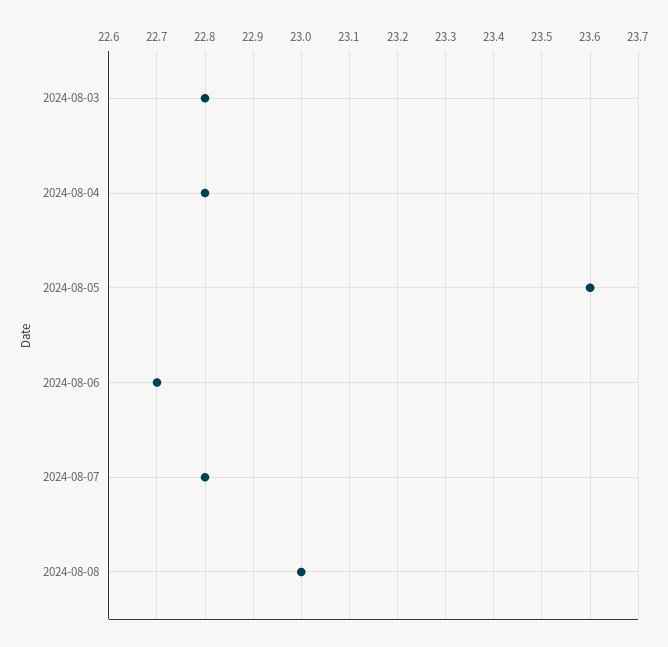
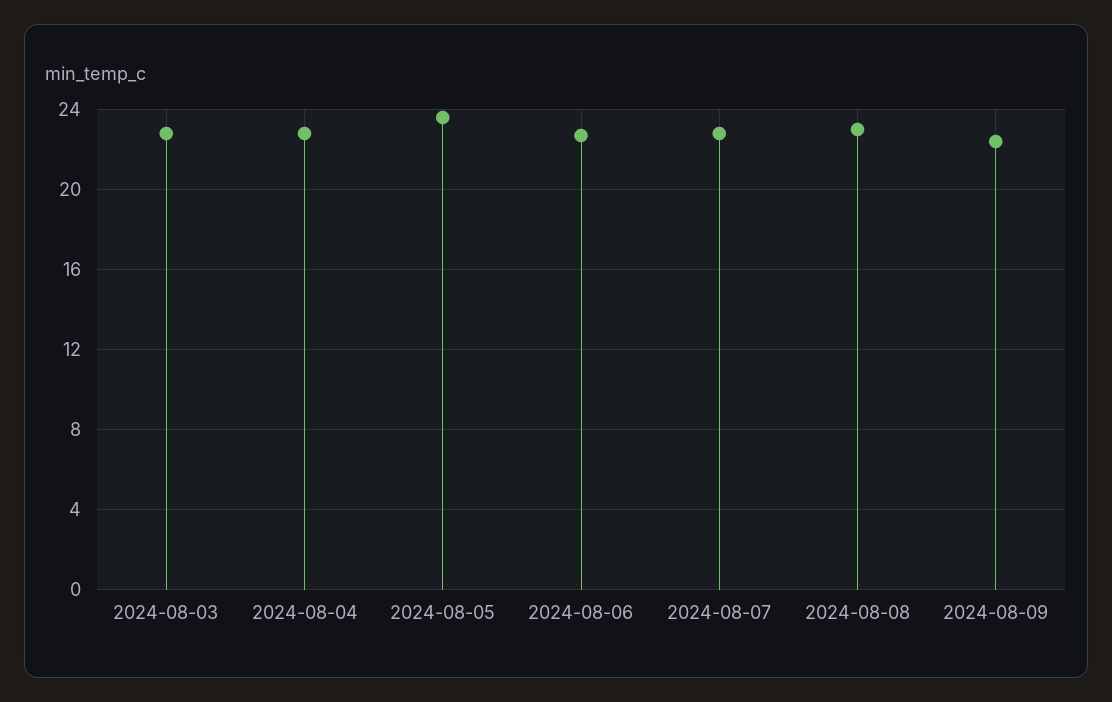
2024-08-09: none -> 22.5

